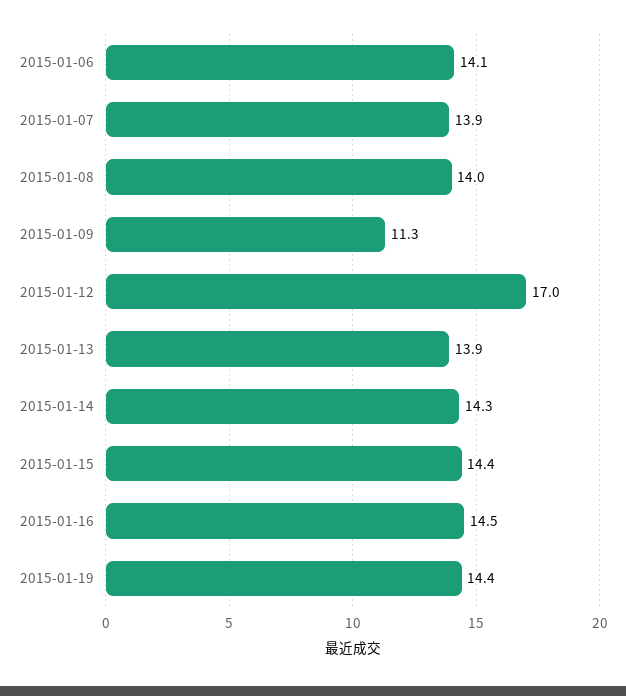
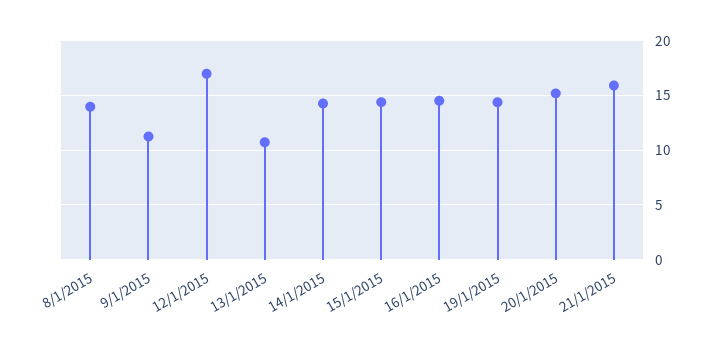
2015-01-06: 14.1 -> none
2015-01-07: 13.9 -> none
2015-01-13: 13.9 -> 11
20/1/2015: none -> 15
21/1/2015: none -> 16

